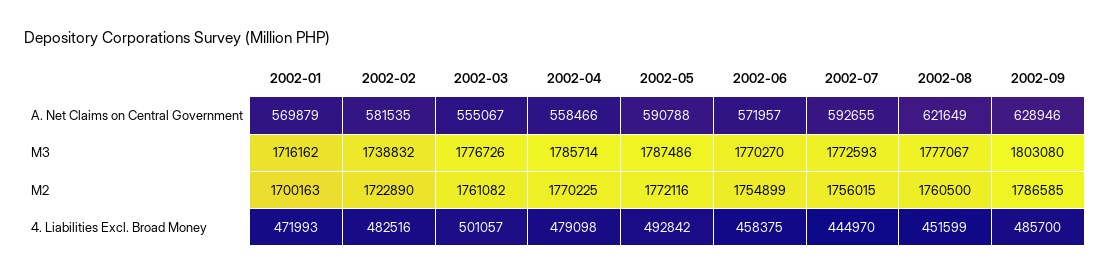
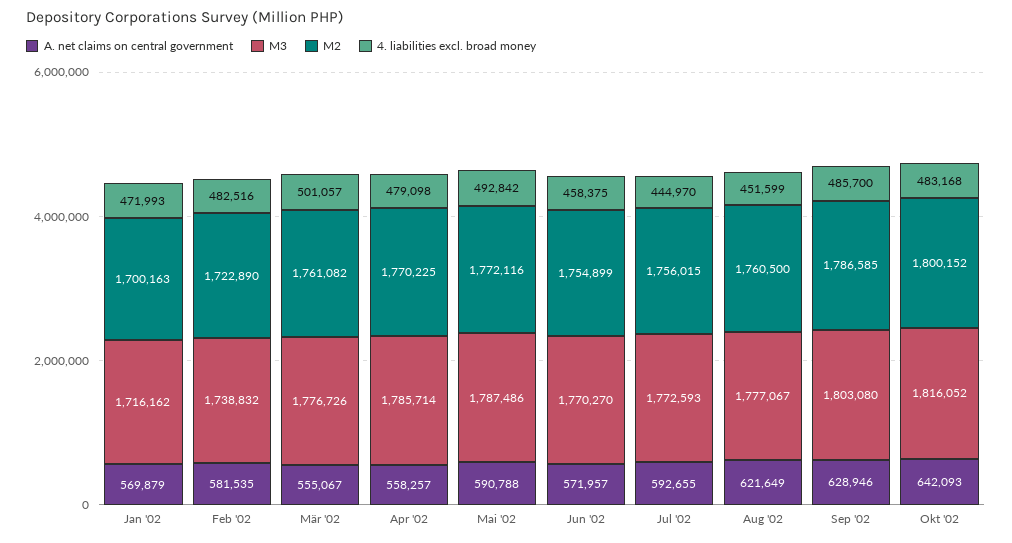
A. Net Claims on Central Government, 2002-04: 558466 -> 558257
A. Net Claims on Central Government, Okt '02: none -> 642093
M3, Okt '02: none -> 1816052
M2, Okt '02: none -> 1800152
4. Liabilities Excl. Broad Money, Okt '02: none -> 483168

